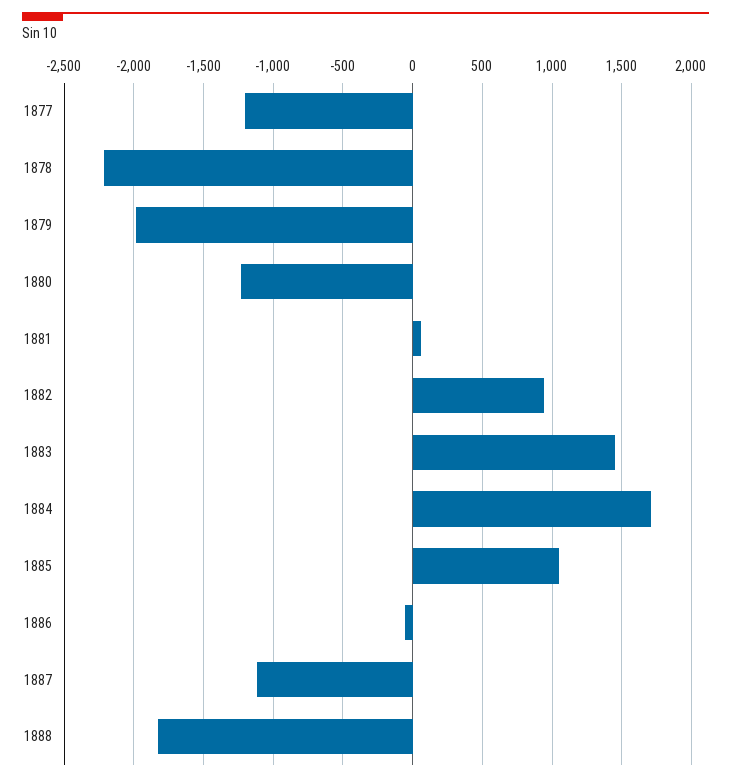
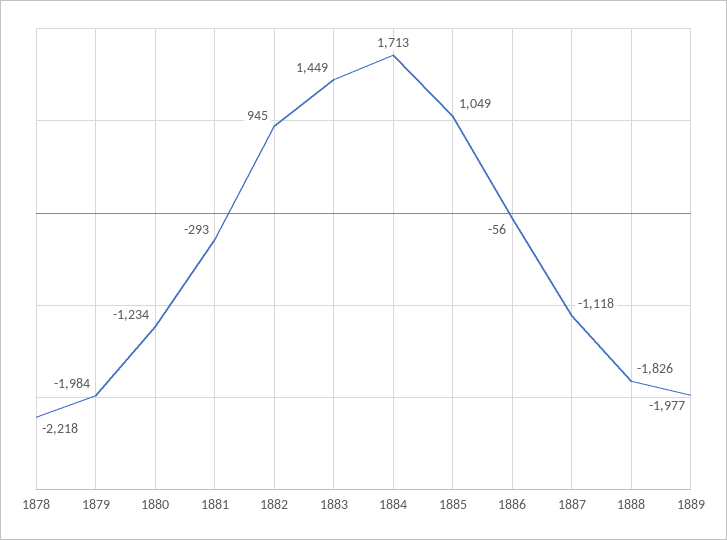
1877: -1200 -> none
1881: 50 -> -293
1889: none -> -1977

